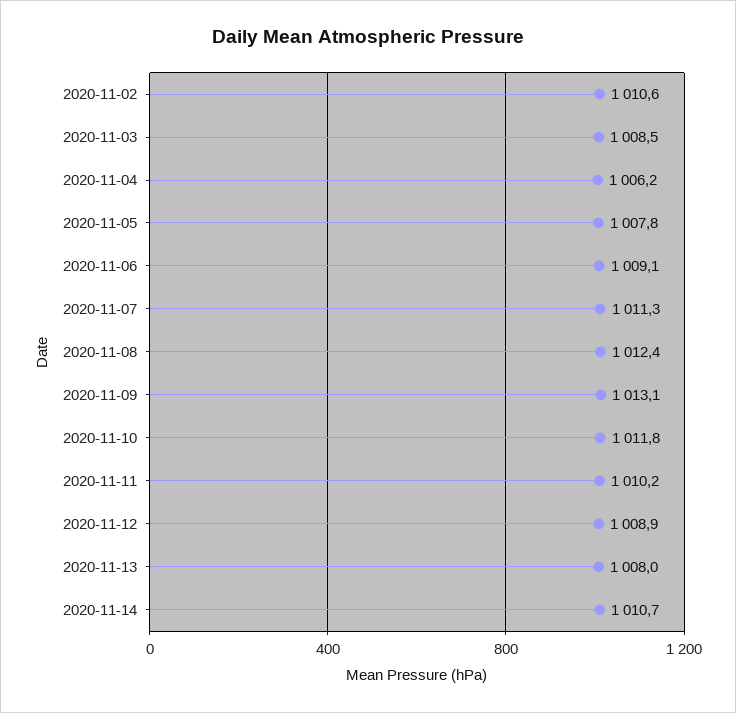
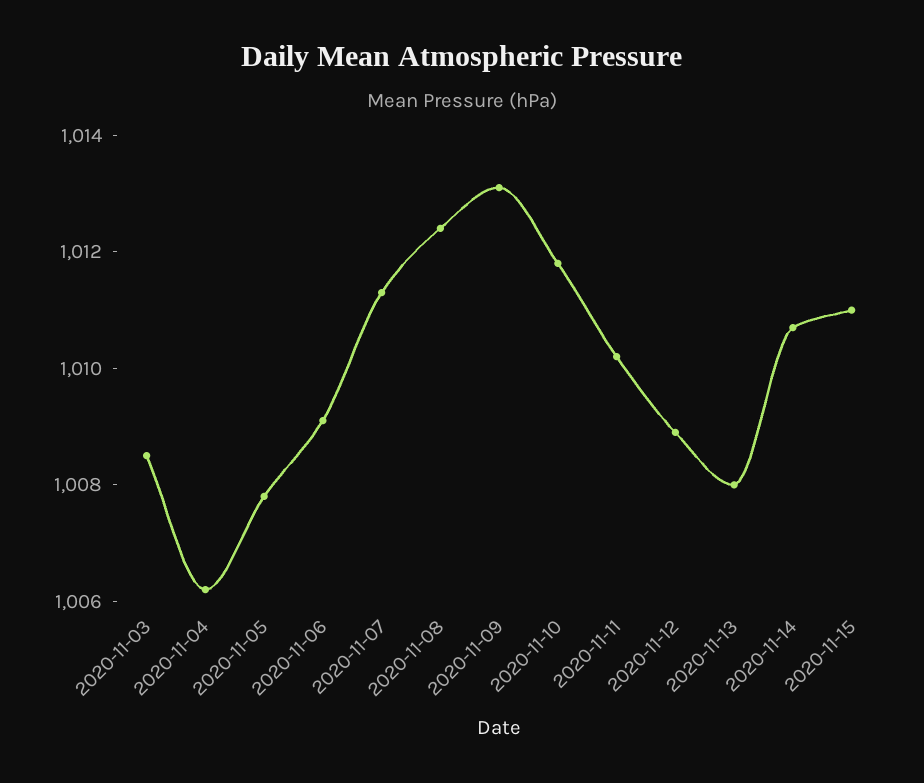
2020-11-02: 1010.6 -> none
2020-11-15: none -> 1011

